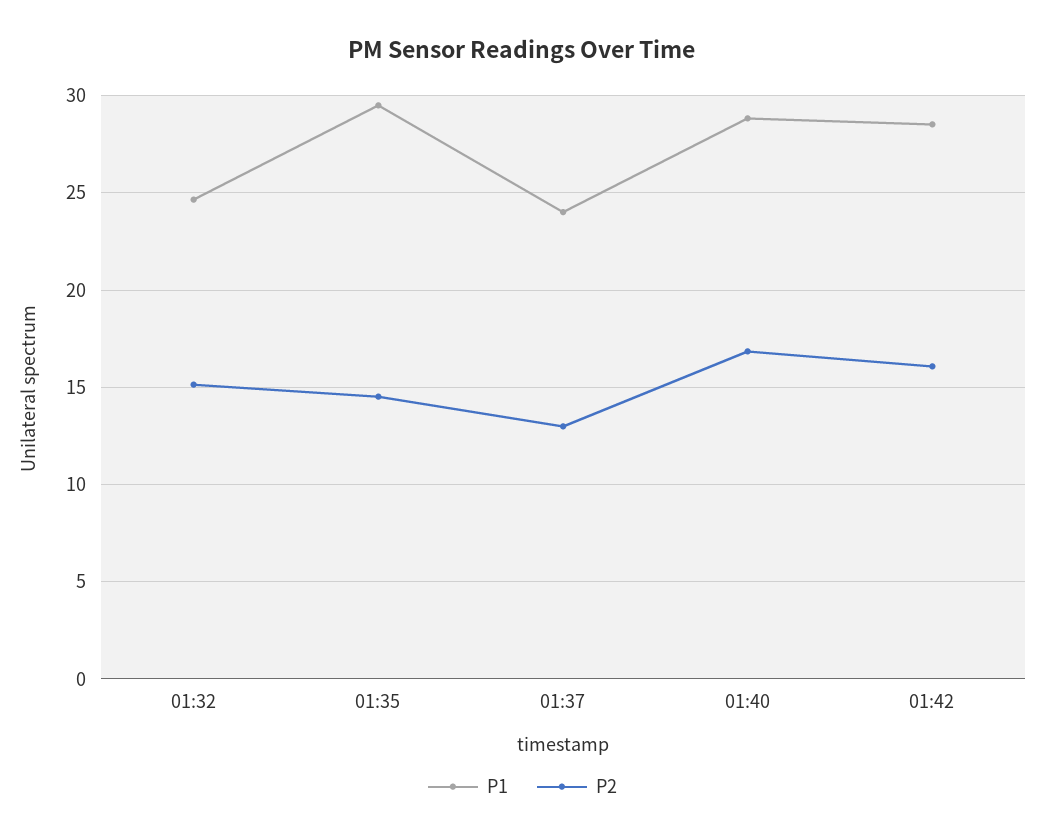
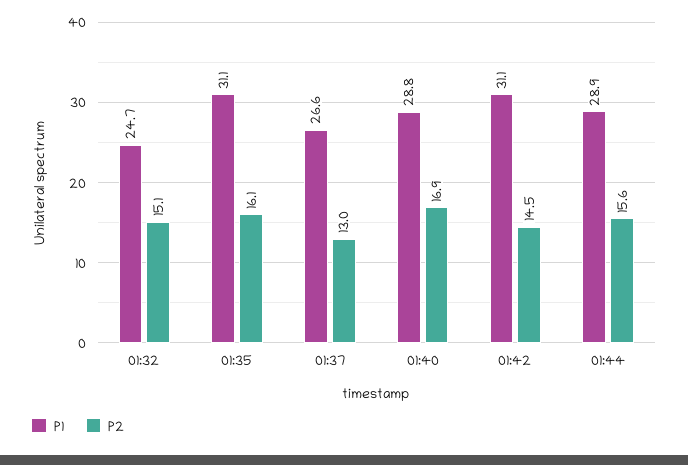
P1, 01:35: 29.5 -> 31.1
P2, 01:35: 14.5 -> 16.1
P1, 01:37: 24 -> 26.6
P1, 01:42: 28.5 -> 31.1
P2, 01:42: 16 -> 14.5
P1, 01:44: none -> 28.9
P2, 01:44: none -> 15.6

